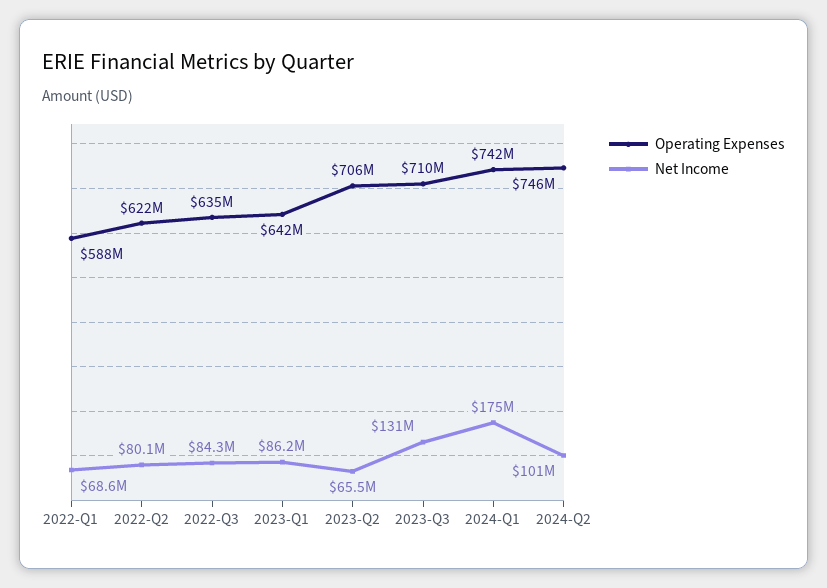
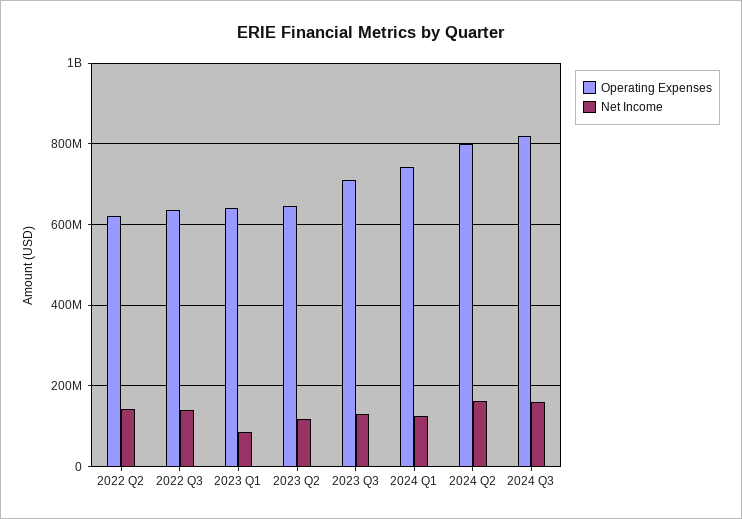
Operating Expenses, 2022-Q1: 588000000 -> none
Net Income, 2022-Q1: 68600000 -> none
Net Income, 2022-Q2: 80100000 -> 140000000
Net Income, 2022-Q3: 84300000 -> 140000000
Operating Expenses, 2023-Q2: 706000000 -> 640000000
Net Income, 2023-Q2: 65500000 -> 120000000
Net Income, 2024-Q1: 175000000 -> 120000000
Operating Expenses, 2024-Q2: 746000000 -> 800000000
Net Income, 2024-Q2: 101000000 -> 160000000
Operating Expenses, 2024 Q3: none -> 820000000
Net Income, 2024 Q3: none -> 160000000

